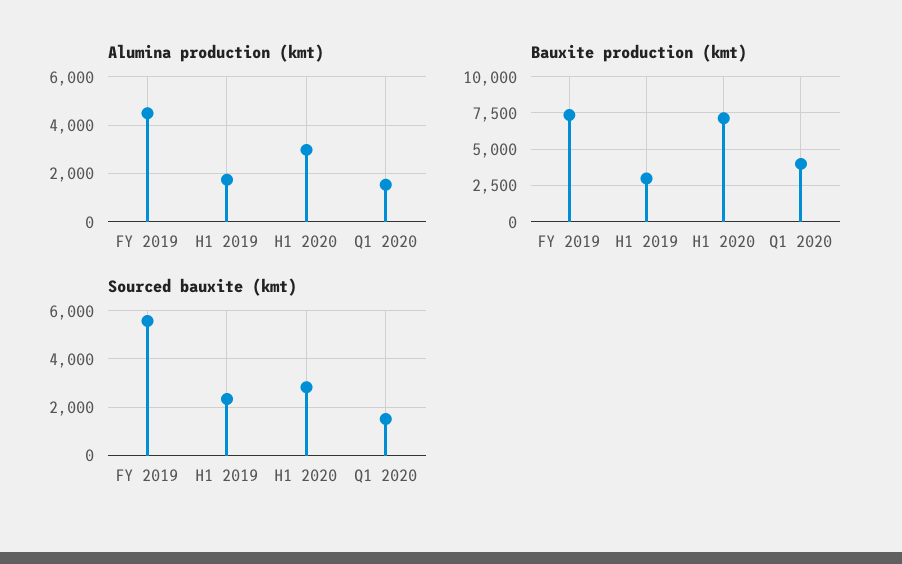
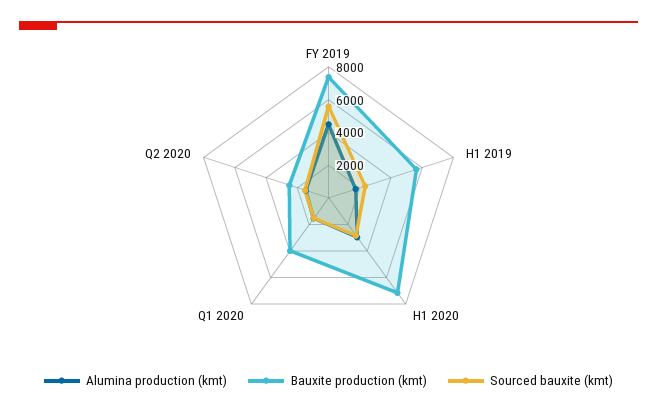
Bauxite production (kmt), H1 2019: 3000 -> 5500
Alumina production (kmt), Q2 2020: none -> 1500
Bauxite production (kmt), Q2 2020: none -> 2500
Sourced bauxite (kmt), Q2 2020: none -> 1500

